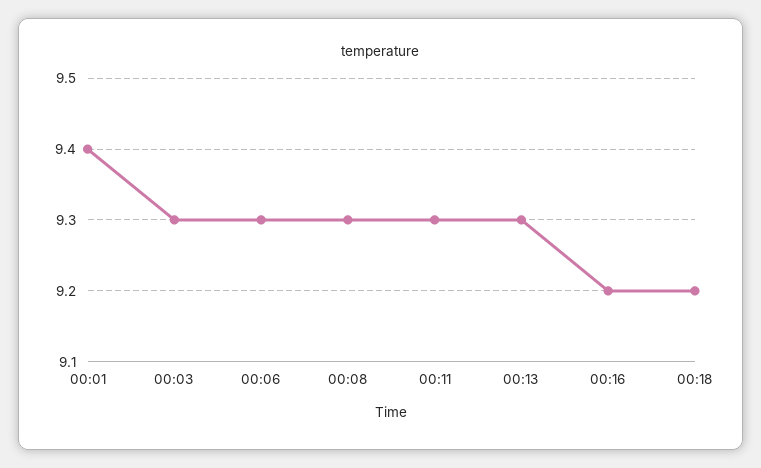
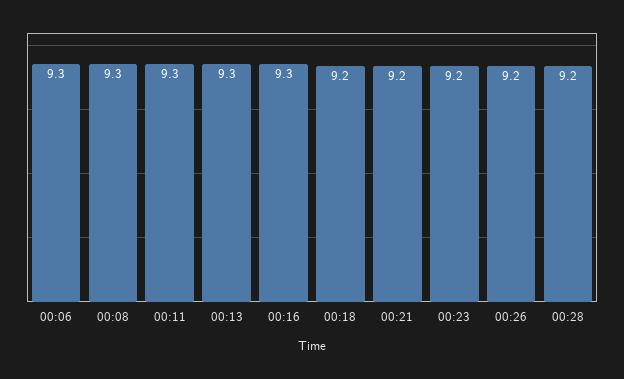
00:01: 9.4 -> none
00:03: 9.3 -> none
00:16: 9.2 -> 9.3
00:21: none -> 9.2
00:23: none -> 9.2
00:26: none -> 9.2
00:28: none -> 9.2

